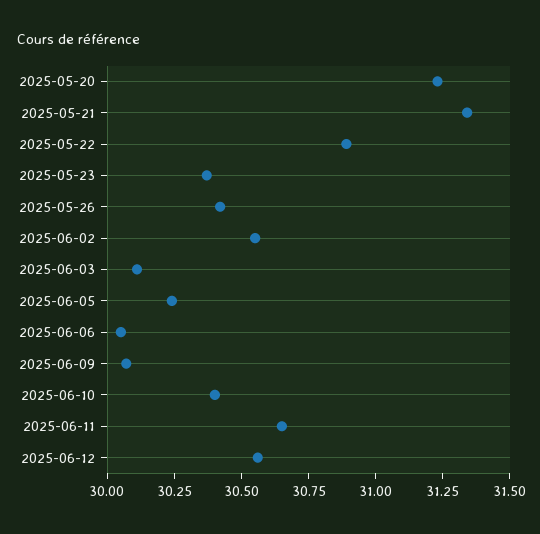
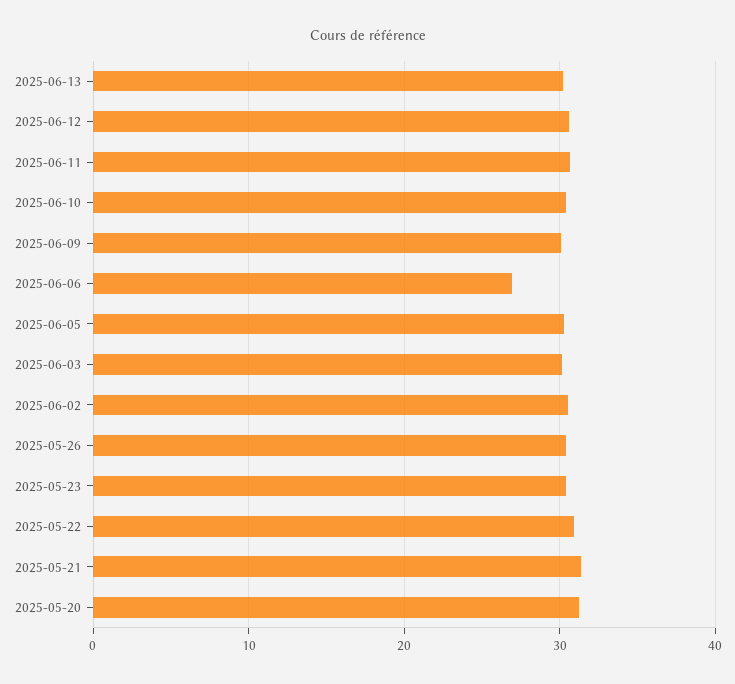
2025-06-06: 30.05 -> 27
2025-06-13: none -> 30

